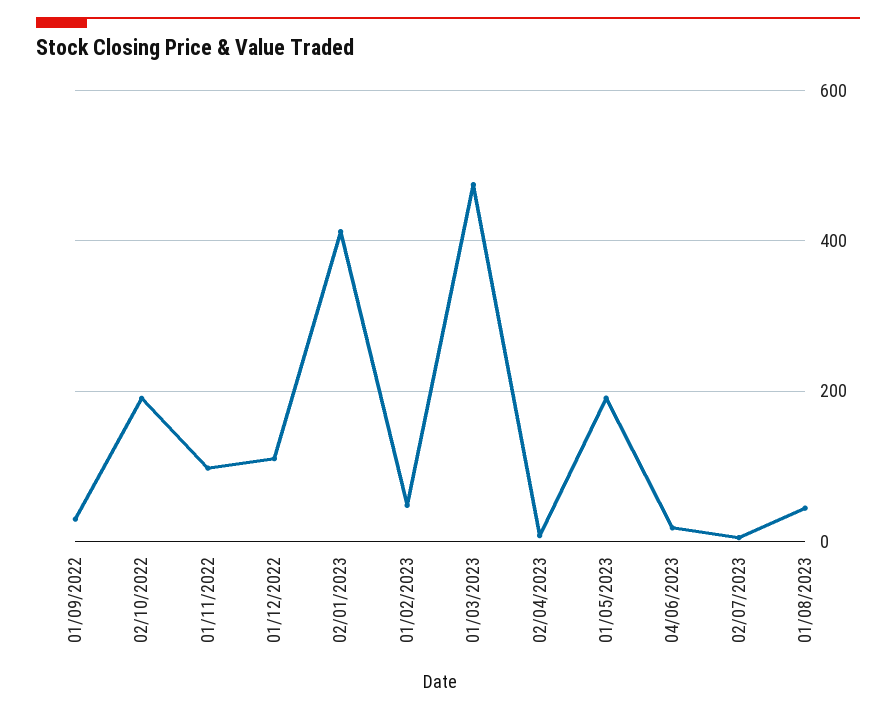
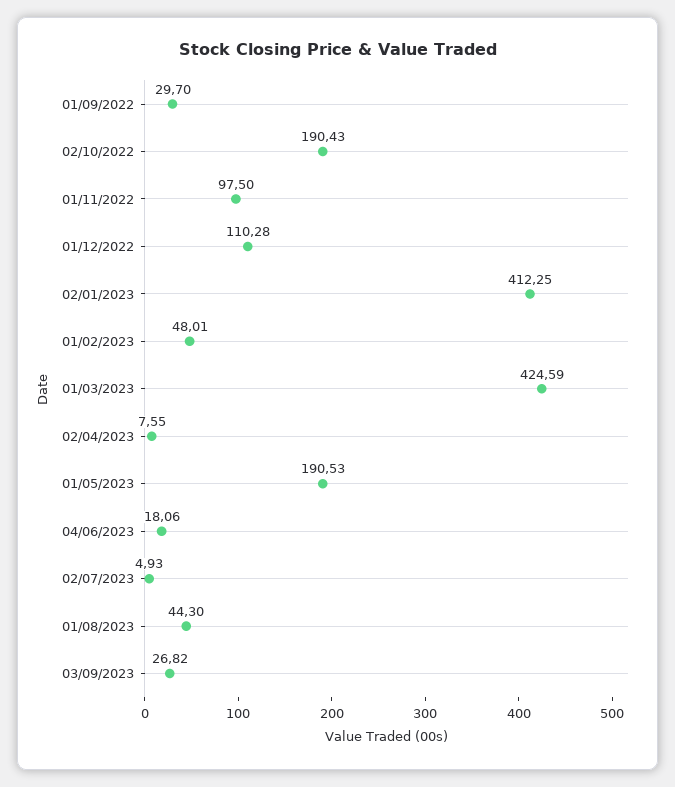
01/03/2023: 480 -> 424.59
03/09/2023: none -> 26.82

